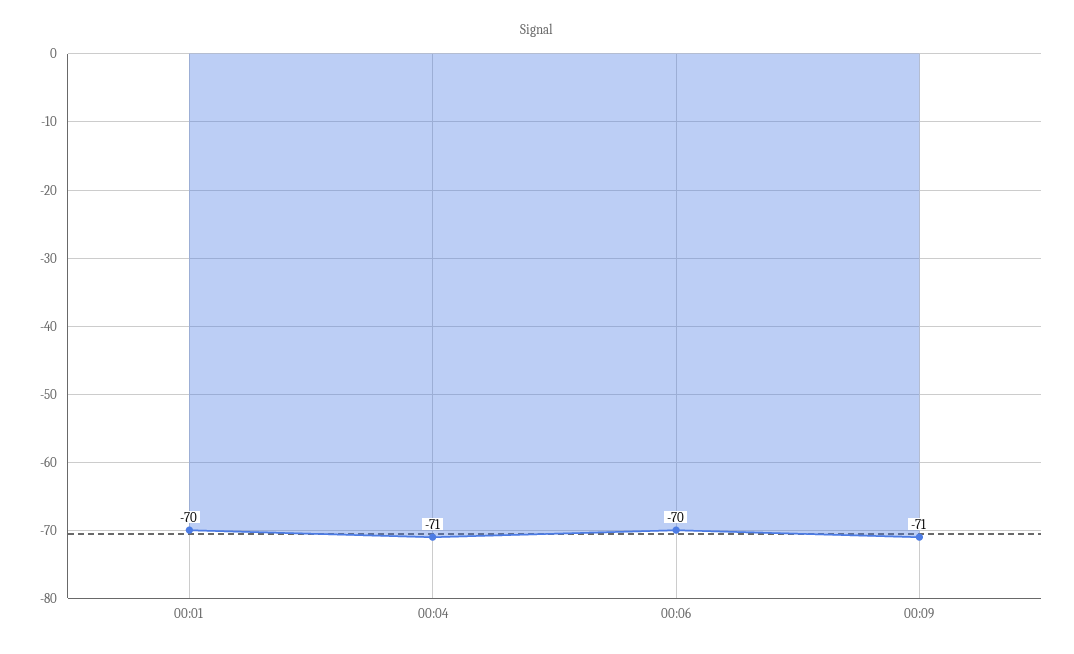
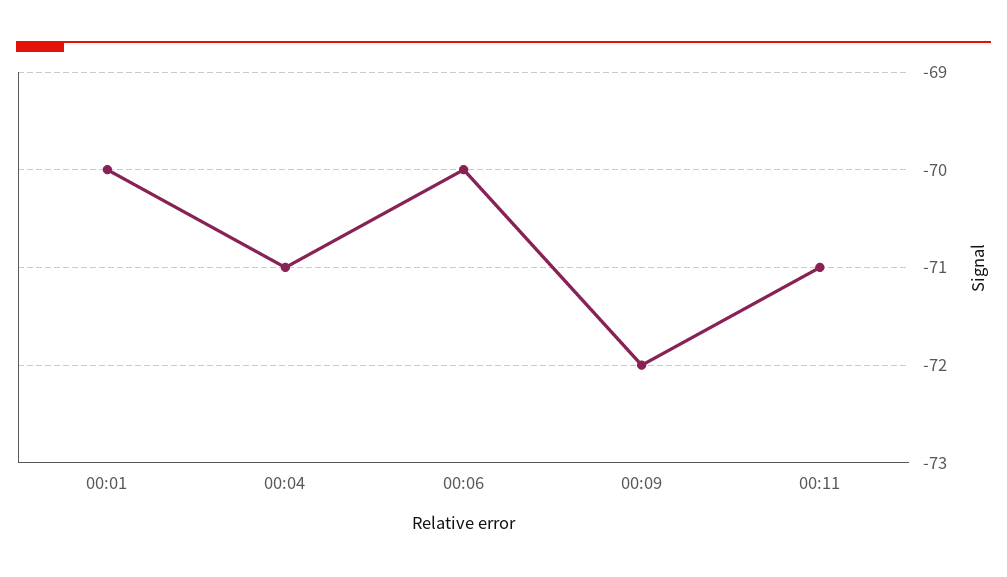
00:09: -71 -> -72
00:11: none -> -71

